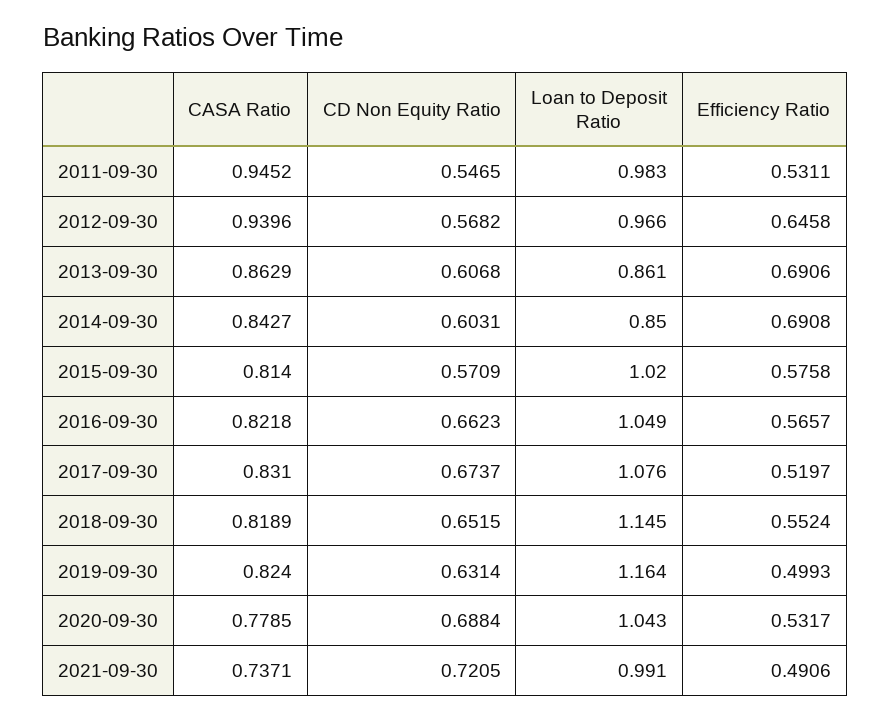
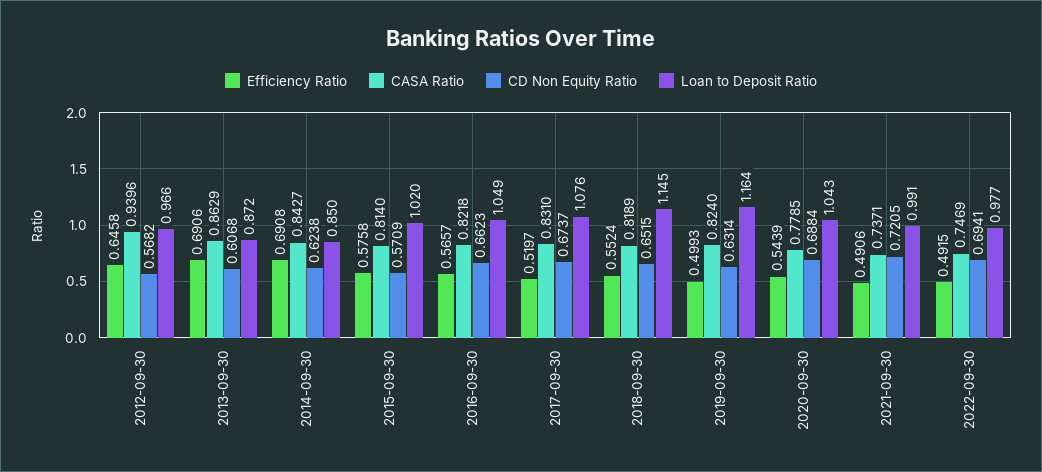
CASA Ratio, 2011-09-30: 0.9452 -> none
CD Non Equity Ratio, 2011-09-30: 0.5465 -> none
Loan to Deposit Ratio, 2011-09-30: 0.983 -> none
Efficiency Ratio, 2011-09-30: 0.5311 -> none
Loan to Deposit Ratio, 2013-09-30: 0.861 -> 0.872
CD Non Equity Ratio, 2014-09-30: 0.6031 -> 0.6238
Efficiency Ratio, 2020-09-30: 0.5317 -> 0.5439
Efficiency Ratio, 2022-09-30: none -> 0.4915
CASA Ratio, 2022-09-30: none -> 0.7469
CD Non Equity Ratio, 2022-09-30: none -> 0.6941
Loan to Deposit Ratio, 2022-09-30: none -> 0.977

